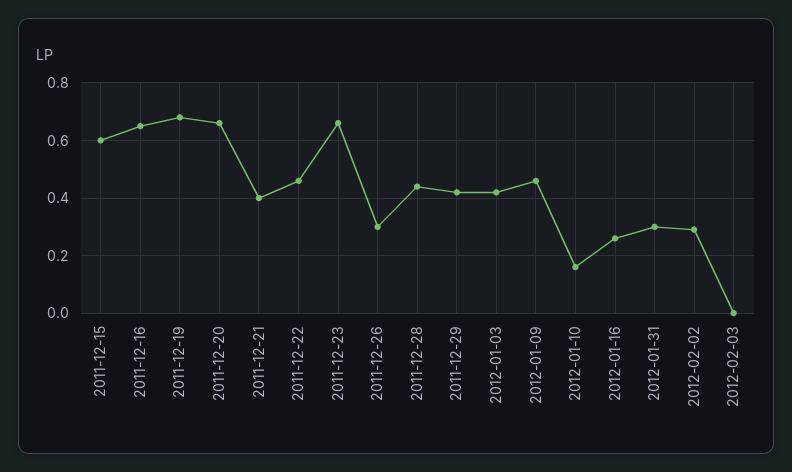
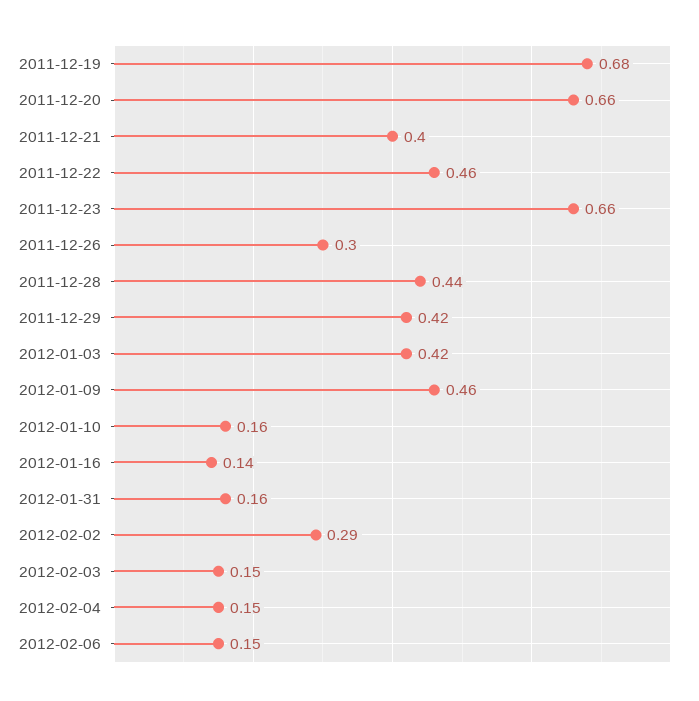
2011-12-15: 0.6 -> none
2011-12-16: 0.65 -> none
2012-01-16: 0.25 -> 0.14
2012-01-31: 0.3 -> 0.16
2012-02-03: 0 -> 0.15
2012-02-04: none -> 0.15
2012-02-06: none -> 0.15

